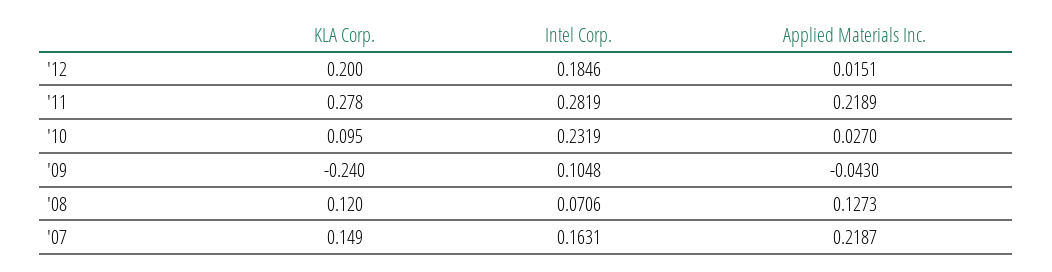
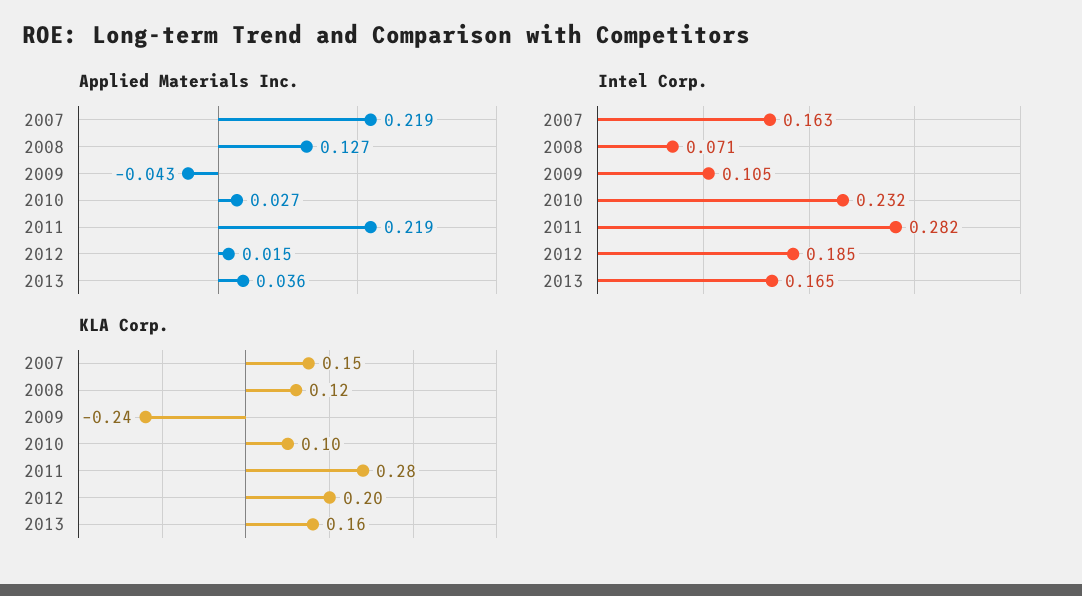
Applied Materials Inc., 2013: none -> 0.036
Intel Corp., 2013: none -> 0.165
KLA Corp., 2013: none -> 0.16

